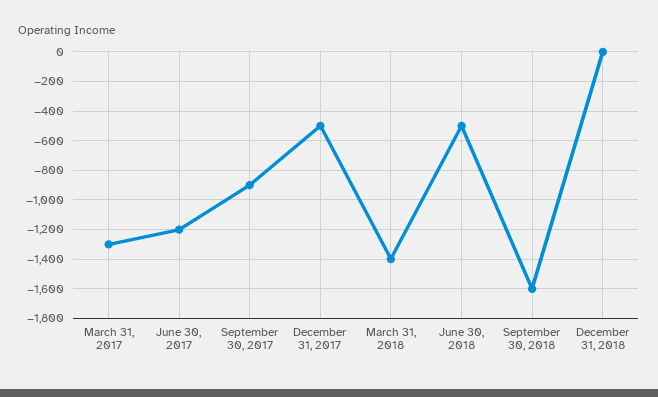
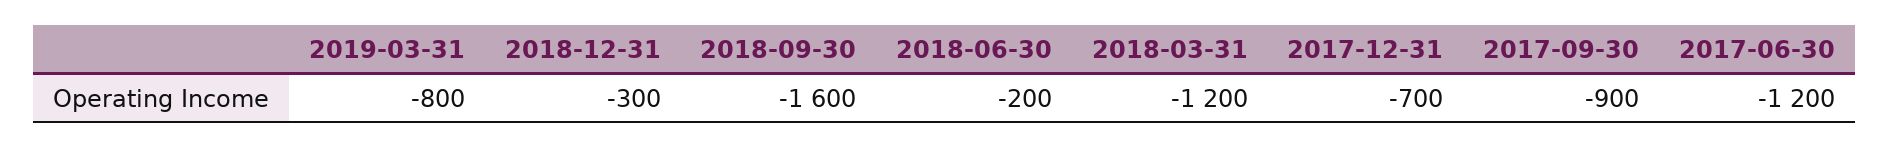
March 31, 2017: -1300 -> none
December 31, 2017: -500 -> -700
March 31, 2018: -1400 -> -1200
June 30, 2018: -500 -> -200
December 31, 2018: 0 -> -300
2019-03-31: none -> -800

